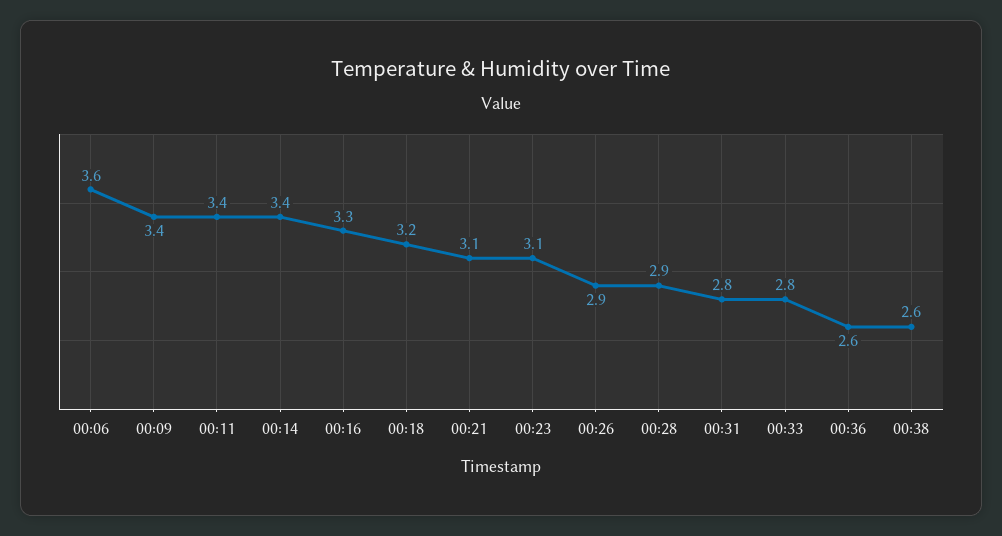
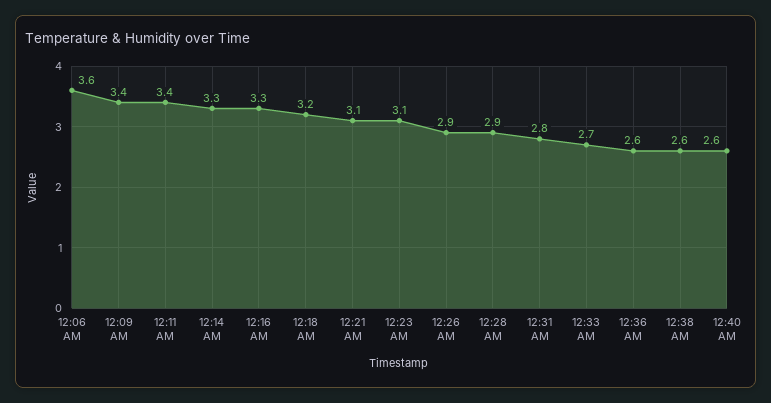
00:14: 3.4 -> 3.3
00:33: 2.8 -> 2.7
12:40 AM: none -> 2.6

